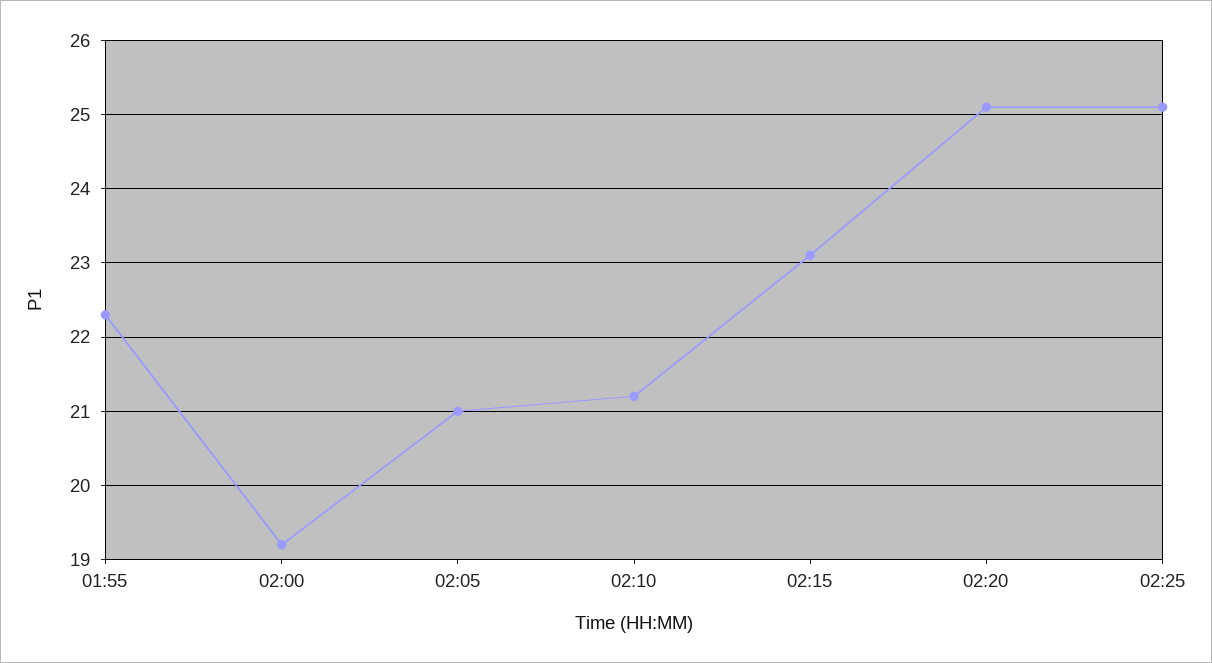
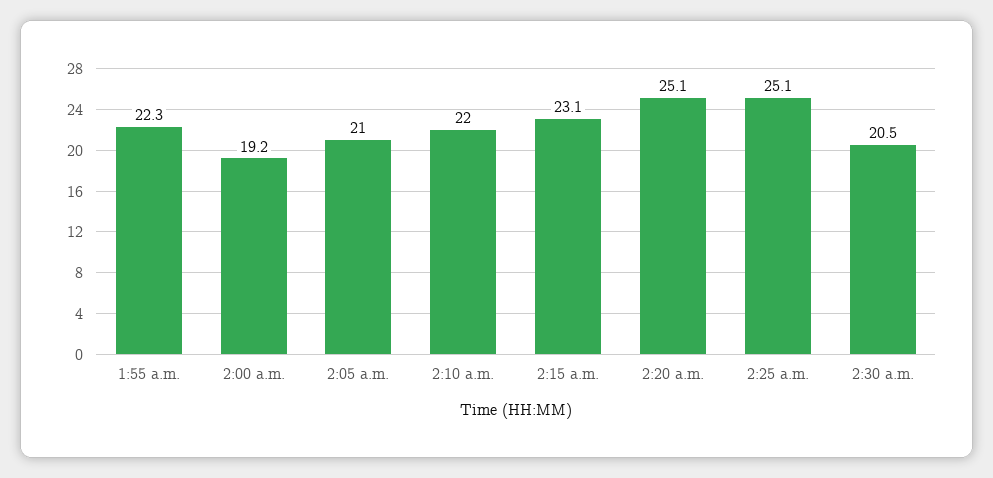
02:10: 21.2 -> 22
2:30 a.m.: none -> 20.5

